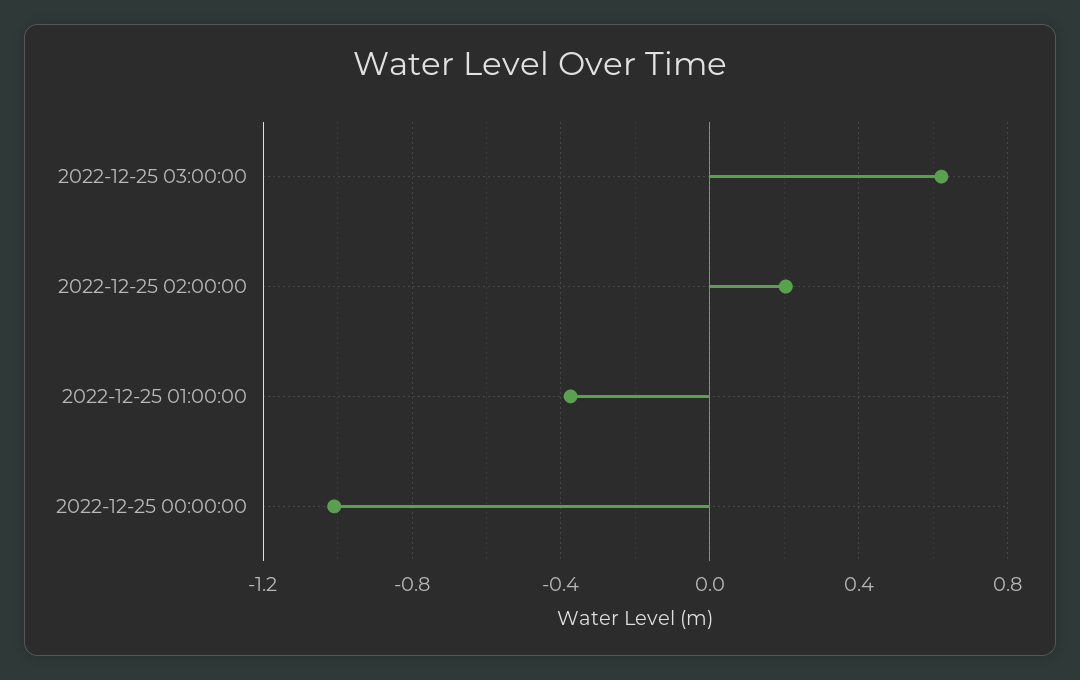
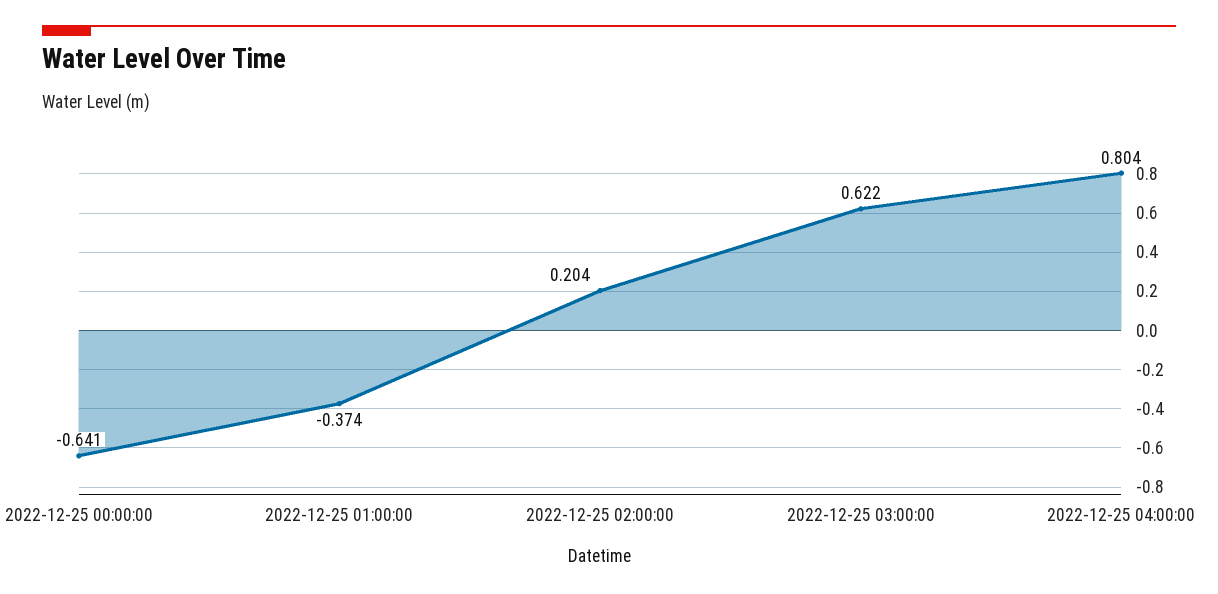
2022-12-25 00:00:00: -1 -> -0.641
2022-12-25 04:00:00: none -> 0.804

